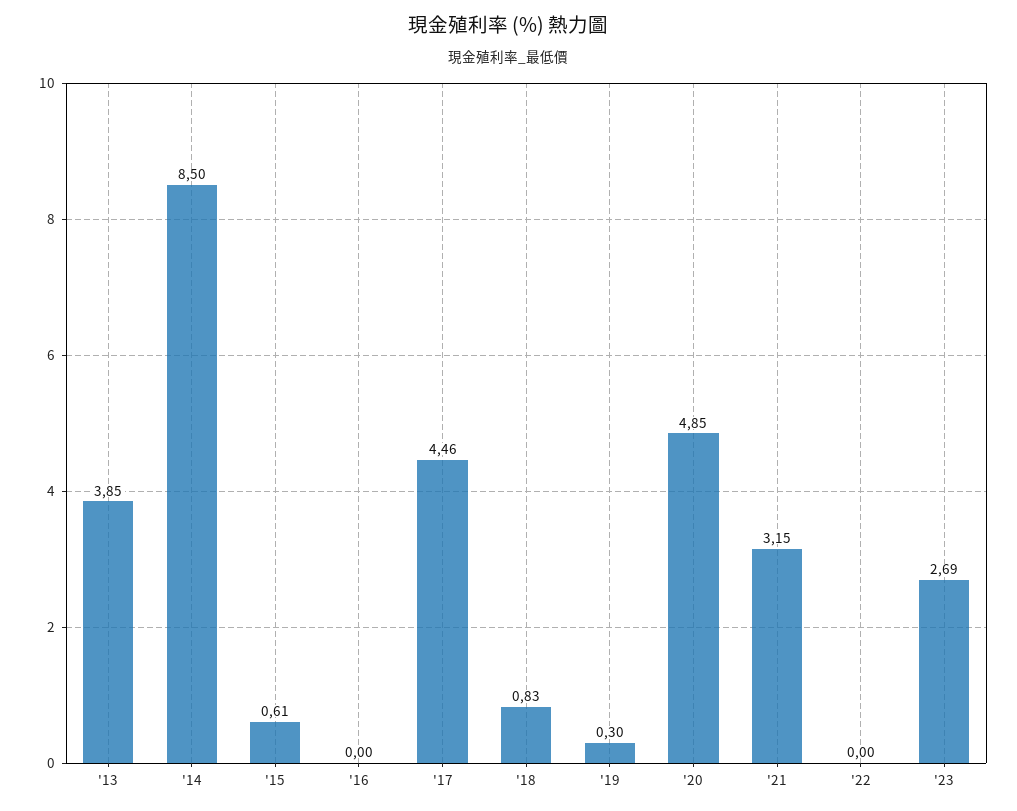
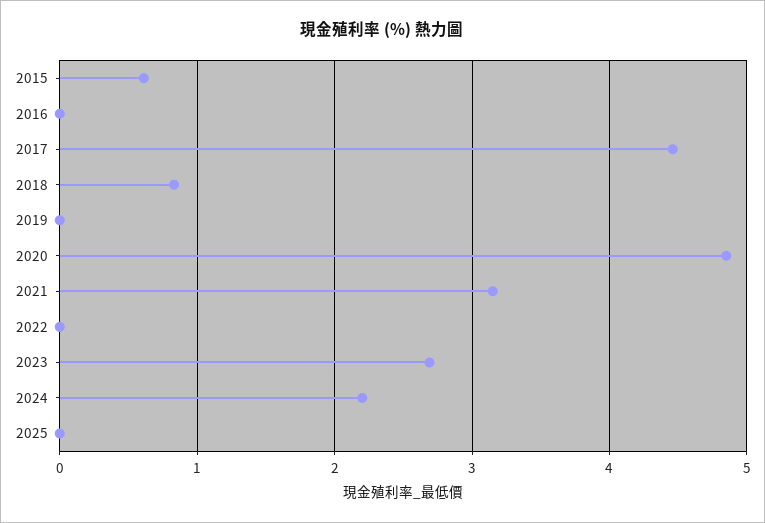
'13: 3.85 -> none
'14: 8.5 -> none
'19: 0.3 -> 0
2024: none -> 2.2
2025: none -> 0

